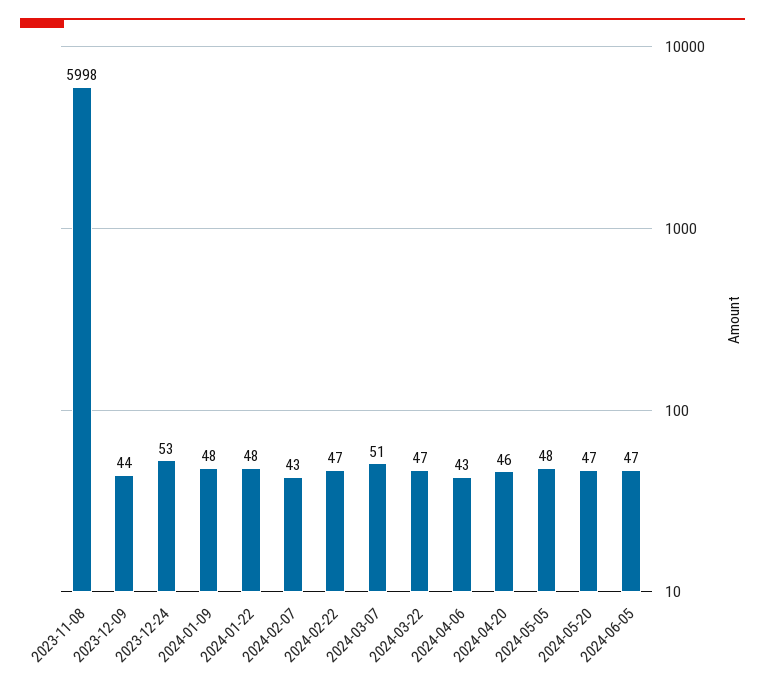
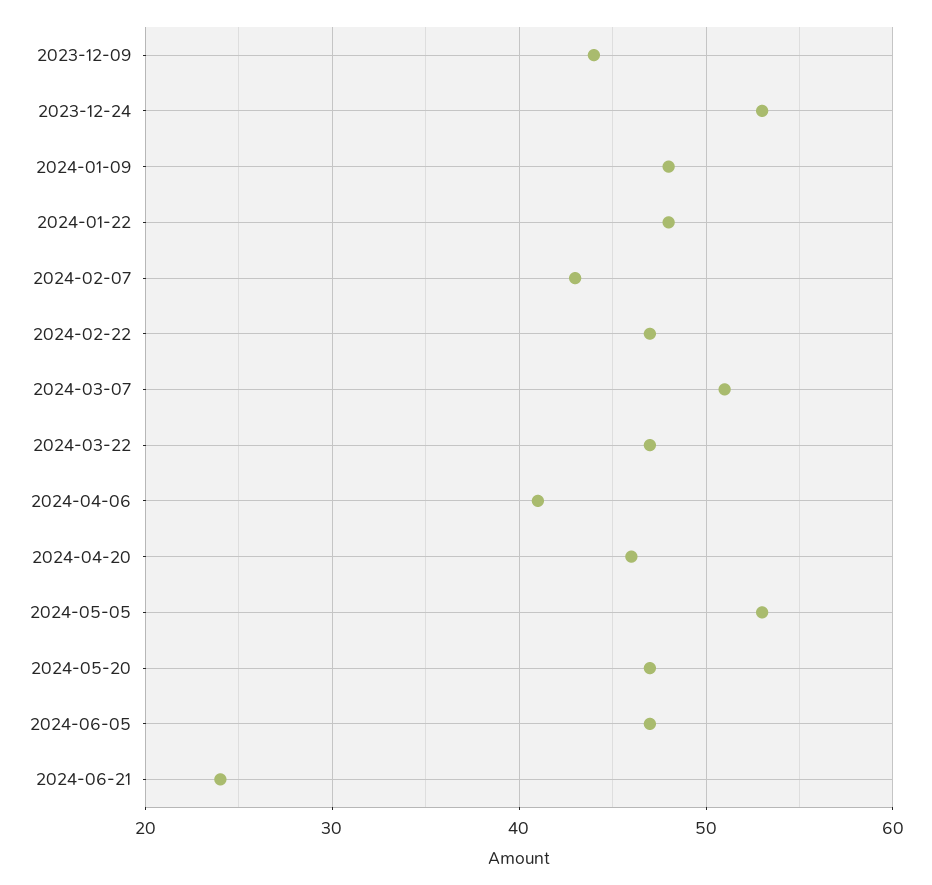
2023-11-08: 5998 -> none
2024-04-06: 43 -> 41
2024-05-05: 48 -> 53
2024-06-21: none -> 24

